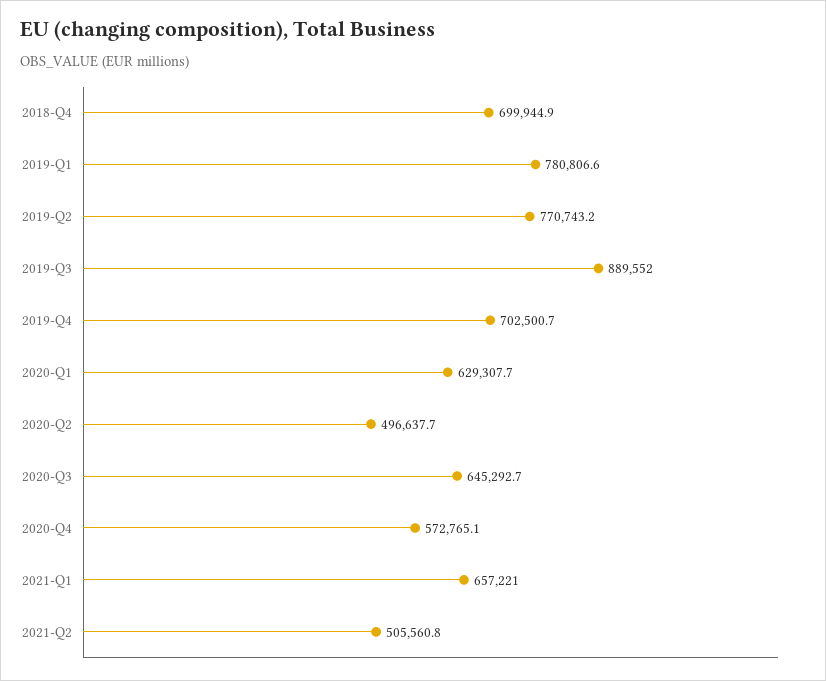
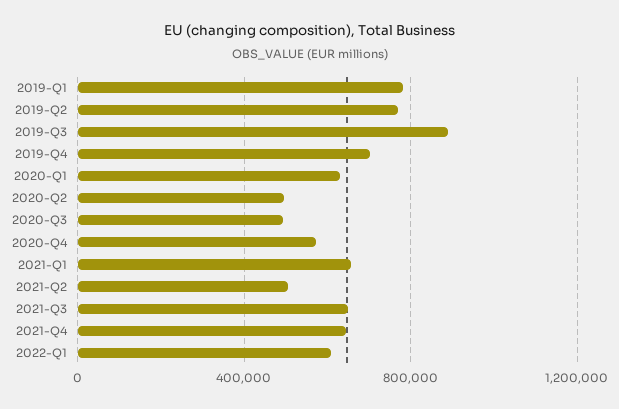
2018-Q4: 699944.9 -> none
2020-Q3: 645292.7 -> 500000
2021-Q3: none -> 650000
2021-Q4: none -> 650000
2022-Q1: none -> 600000

